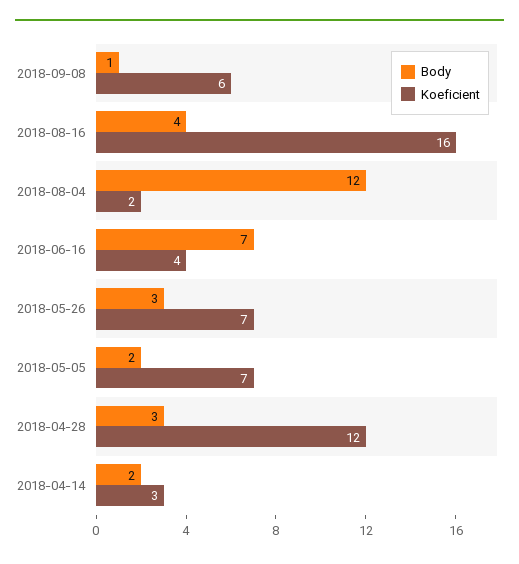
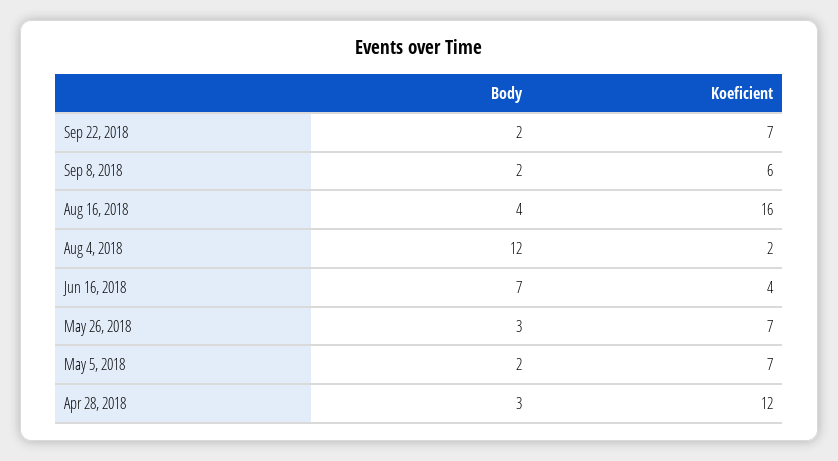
Body, 2018-09-08: 1 -> 2
Body, 2018-04-14: 2 -> none
Koeficient, 2018-04-14: 3 -> none
Body, Sep 22, 2018: none -> 2
Koeficient, Sep 22, 2018: none -> 7

